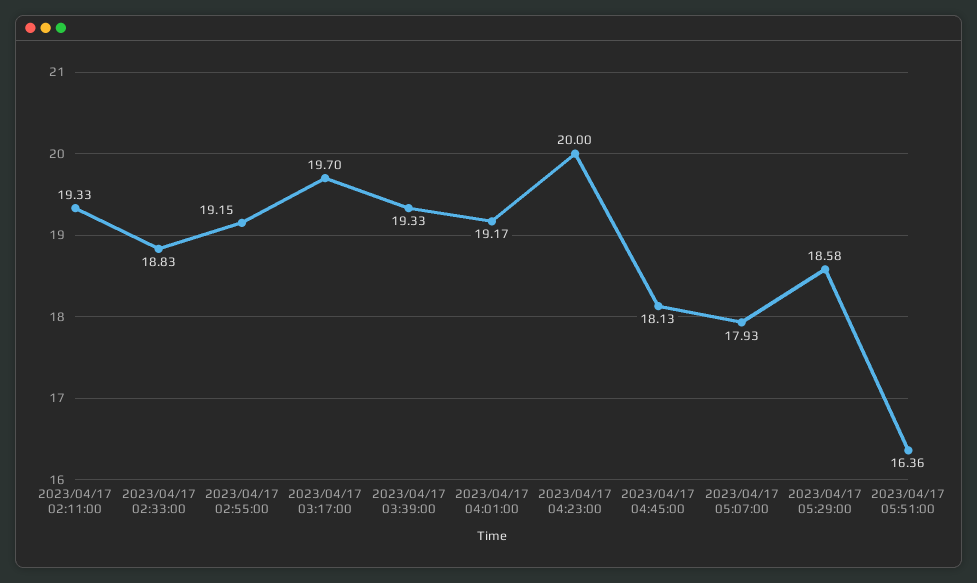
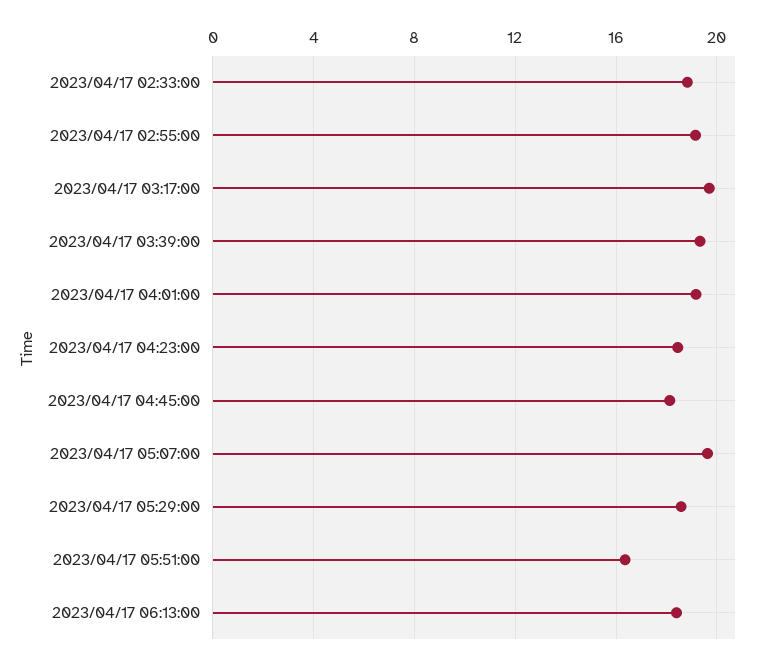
2023/04/17 02:11:00: 19.33 -> none
2023/04/17 04:23:00: 20 -> 18.5
2023/04/17 05:07:00: 17.93 -> 19.5
2023/04/17 06:13:00: none -> 18.5

